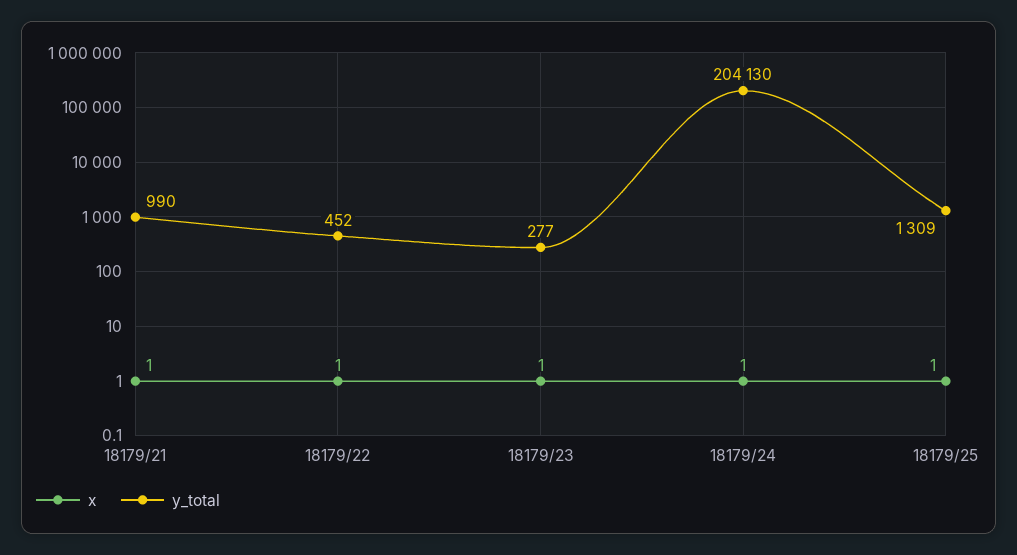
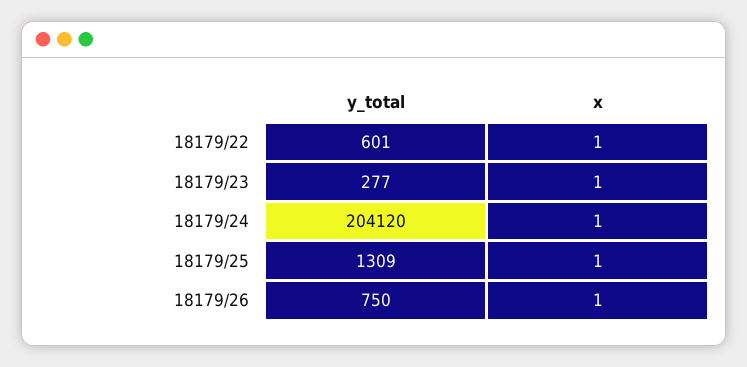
x, 18179/21: 1 -> none
y_total, 18179/21: 990 -> none
y_total, 18179/22: 452 -> 601
y_total, 18179/24: 204130 -> 204120
y_total, 18179/26: none -> 750
x, 18179/26: none -> 1

